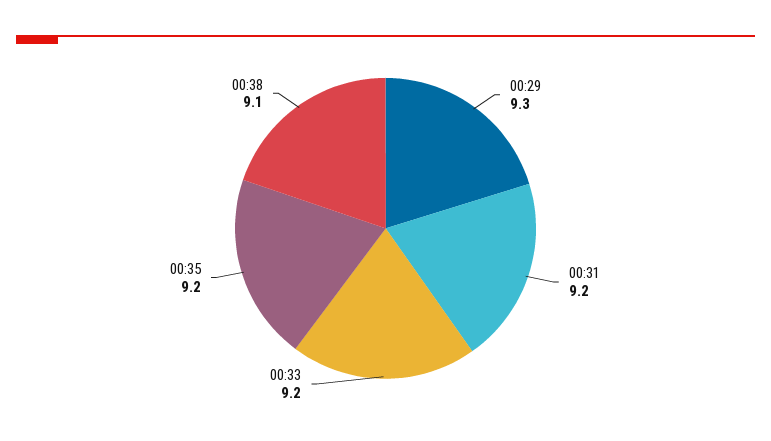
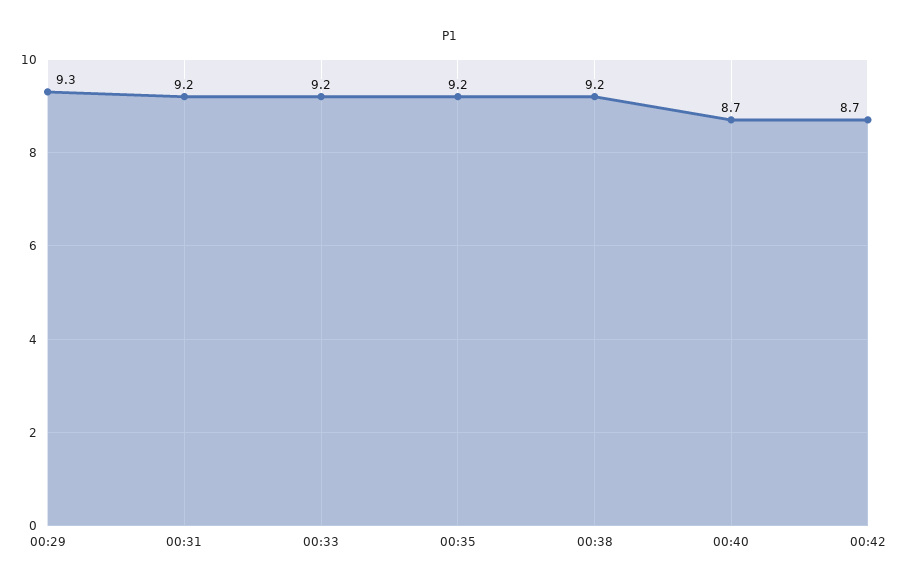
00:38: 9.1 -> 9.2
00:40: none -> 8.7
00:42: none -> 8.7

